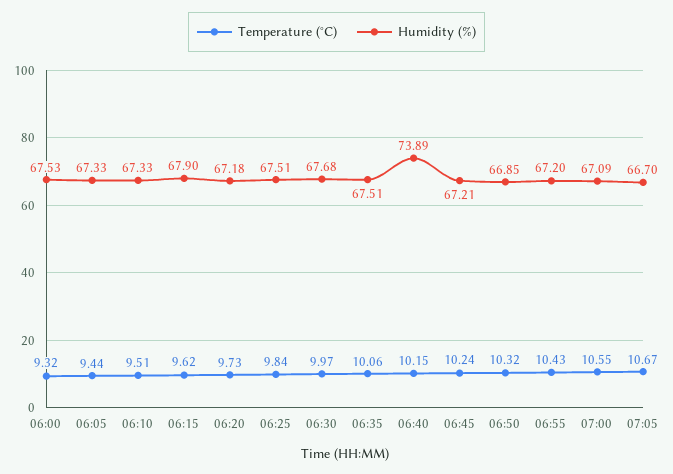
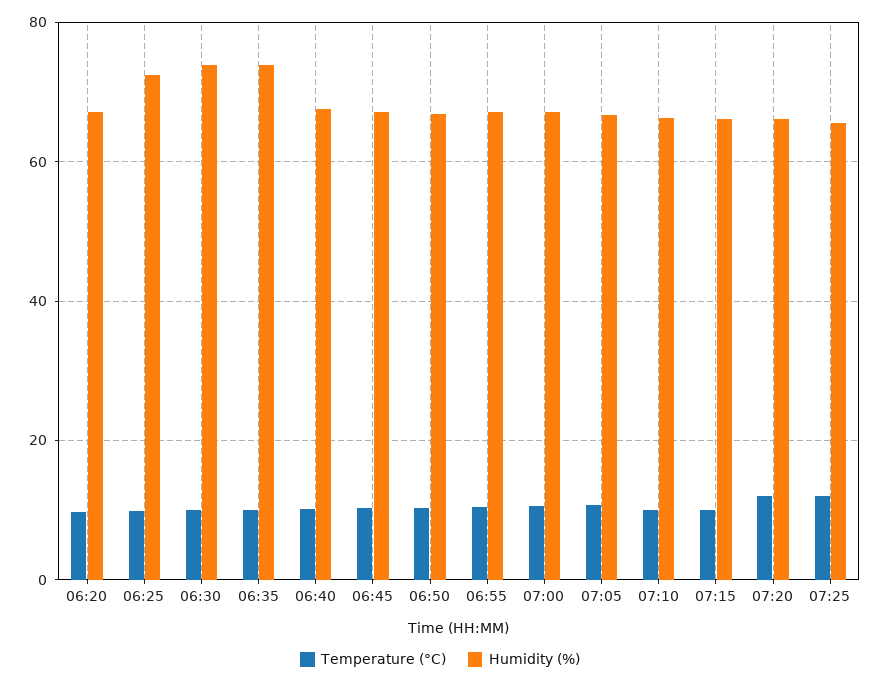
Temperature (°C), 06:00: 9.32 -> none
Humidity (%), 06:00: 67.53 -> none
Temperature (°C), 06:05: 9.44 -> none
Humidity (%), 06:05: 67.33 -> none
Temperature (°C), 06:10: 9.51 -> none
Humidity (%), 06:10: 67.33 -> none
Temperature (°C), 06:15: 9.62 -> none
Humidity (%), 06:15: 67.9 -> none
Humidity (%), 06:25: 67.51 -> 72
Humidity (%), 06:30: 67.68 -> 74
Humidity (%), 06:35: 67.51 -> 74
Humidity (%), 06:40: 73.89 -> 68
Temperature (°C), 07:10: none -> 10
Humidity (%), 07:10: none -> 66
Temperature (°C), 07:15: none -> 10
Humidity (%), 07:15: none -> 66
Temperature (°C), 07:20: none -> 12
Humidity (%), 07:20: none -> 66
Temperature (°C), 07:25: none -> 12
Humidity (%), 07:25: none -> 66

